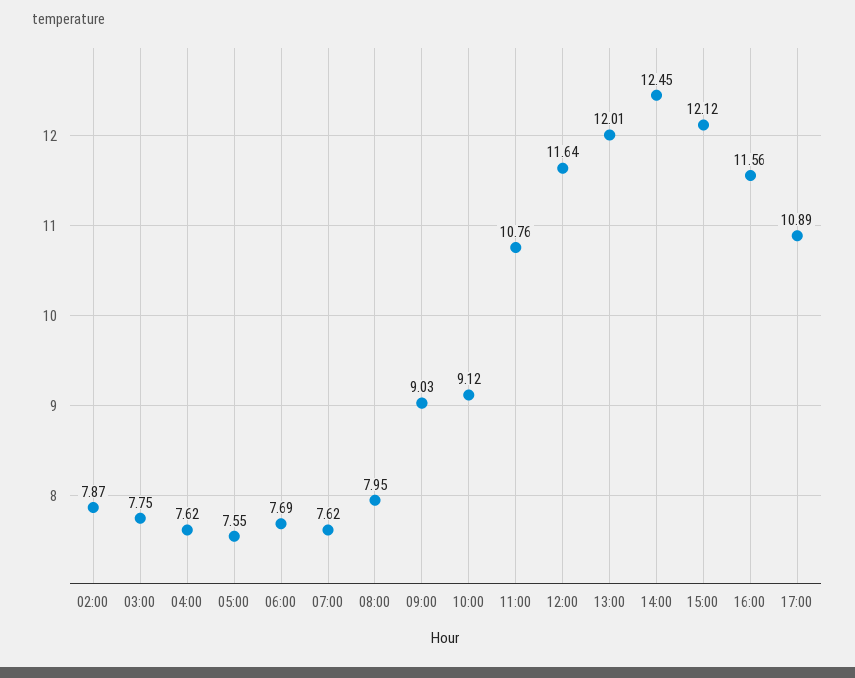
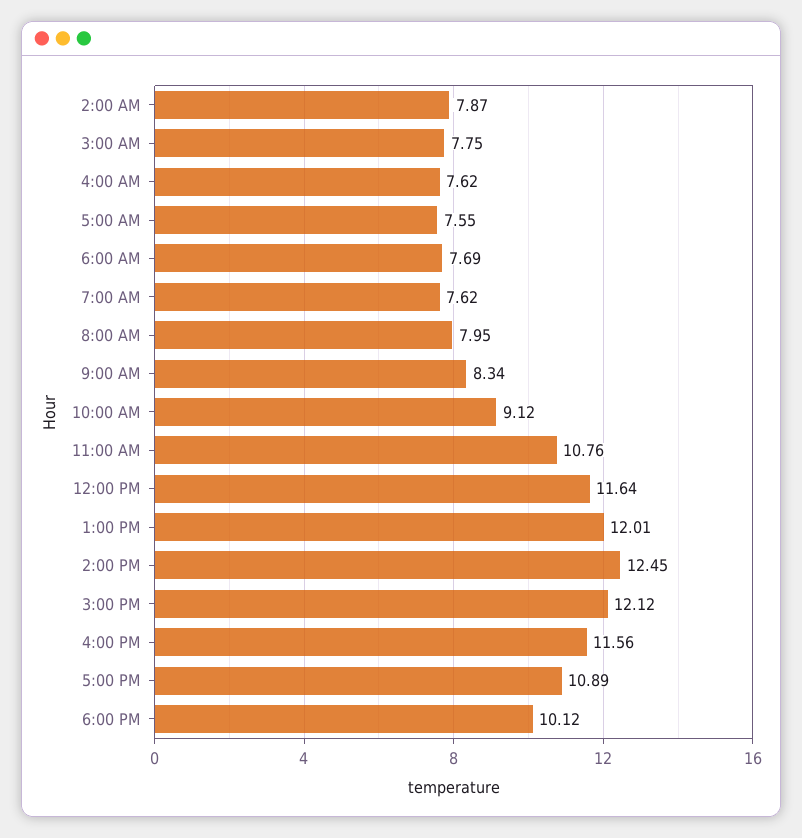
09:00: 9.03 -> 8.34
6:00 PM: none -> 10.12

